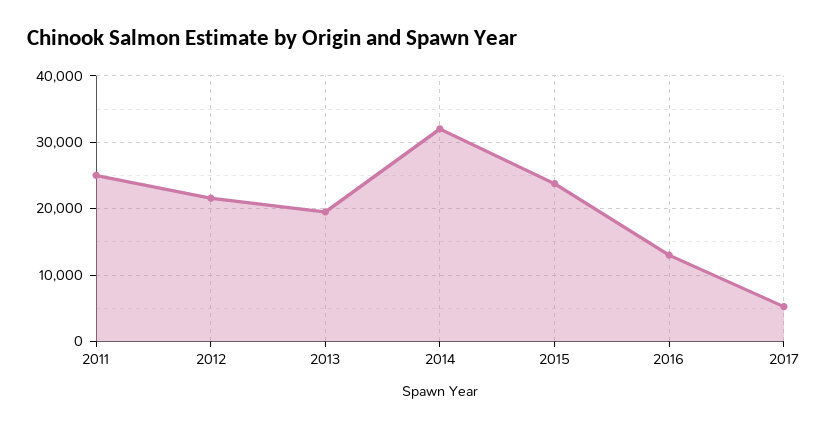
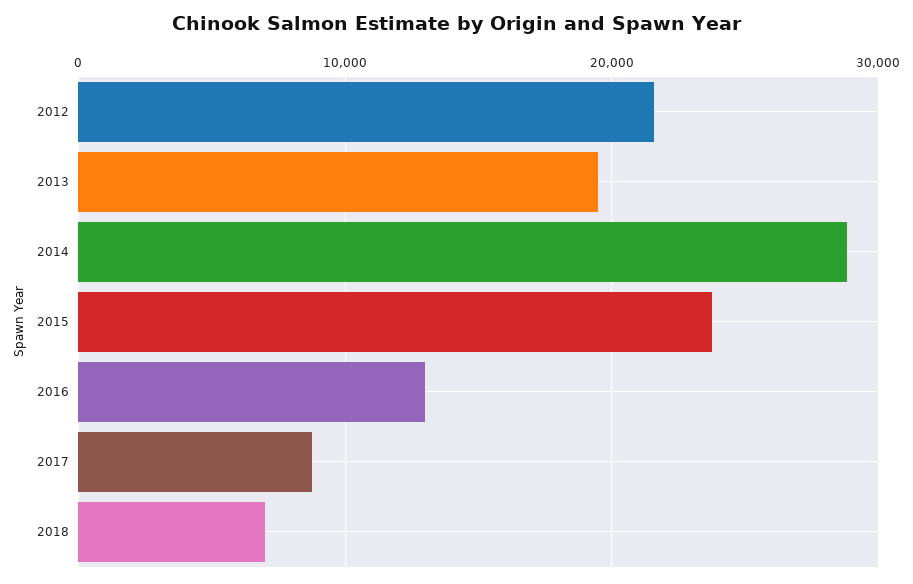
2011: 25000 -> none
2014: 32000 -> 29000
2017: 5000 -> 9000
2018: none -> 7000

